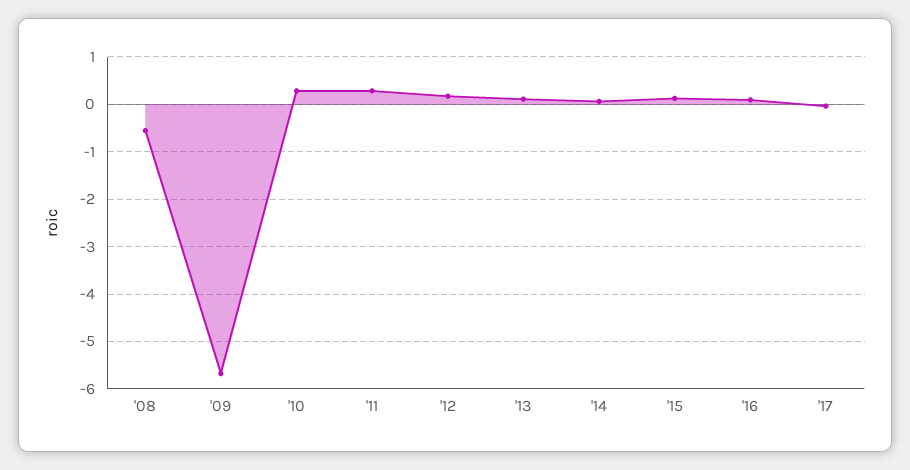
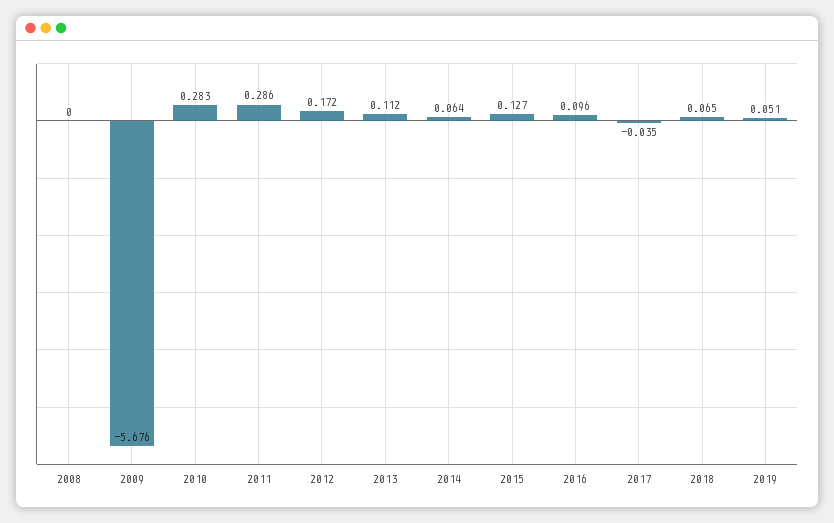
'08: -0.6 -> 0
2018: none -> 0.065
2019: none -> 0.051

